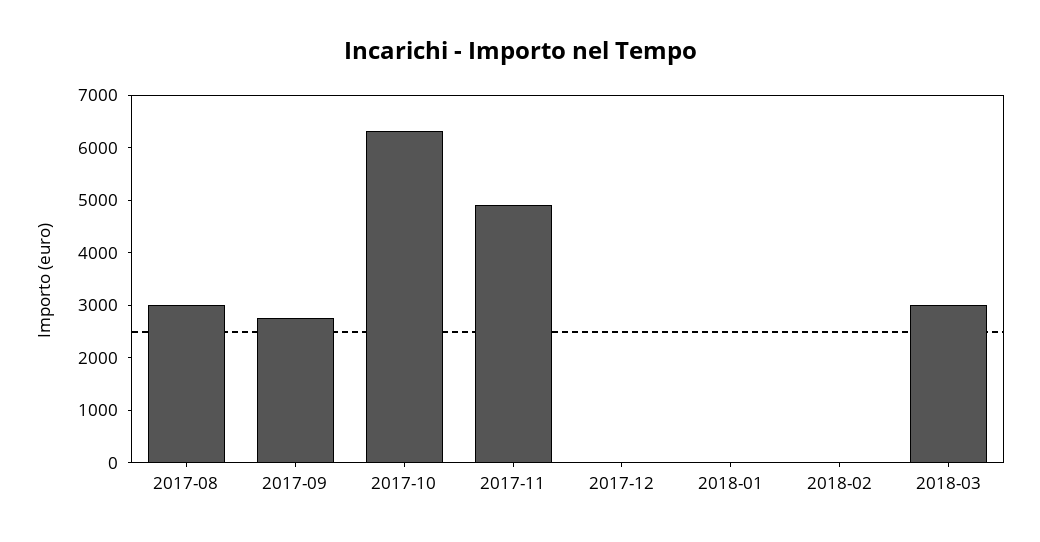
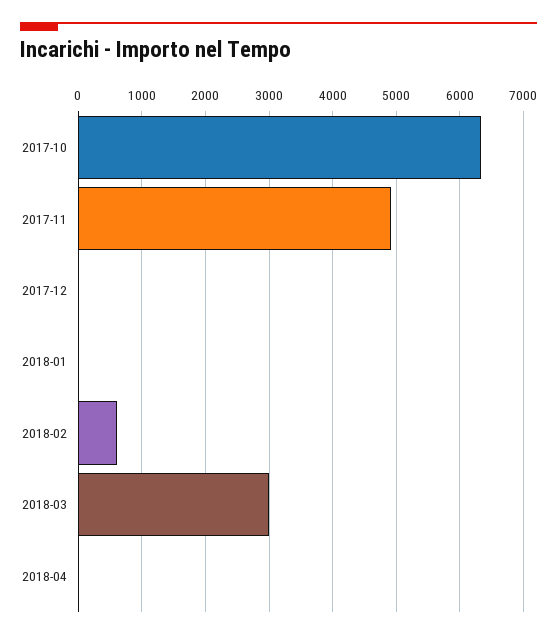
2017-08: 3000 -> none
2017-09: 2800 -> none
2018-02: 0 -> 600
2018-04: none -> 0

